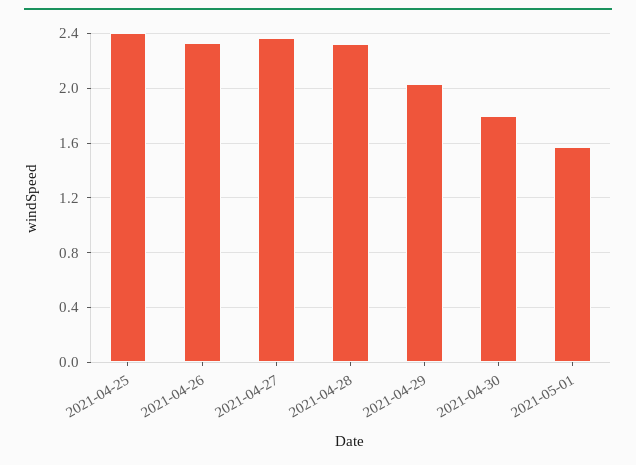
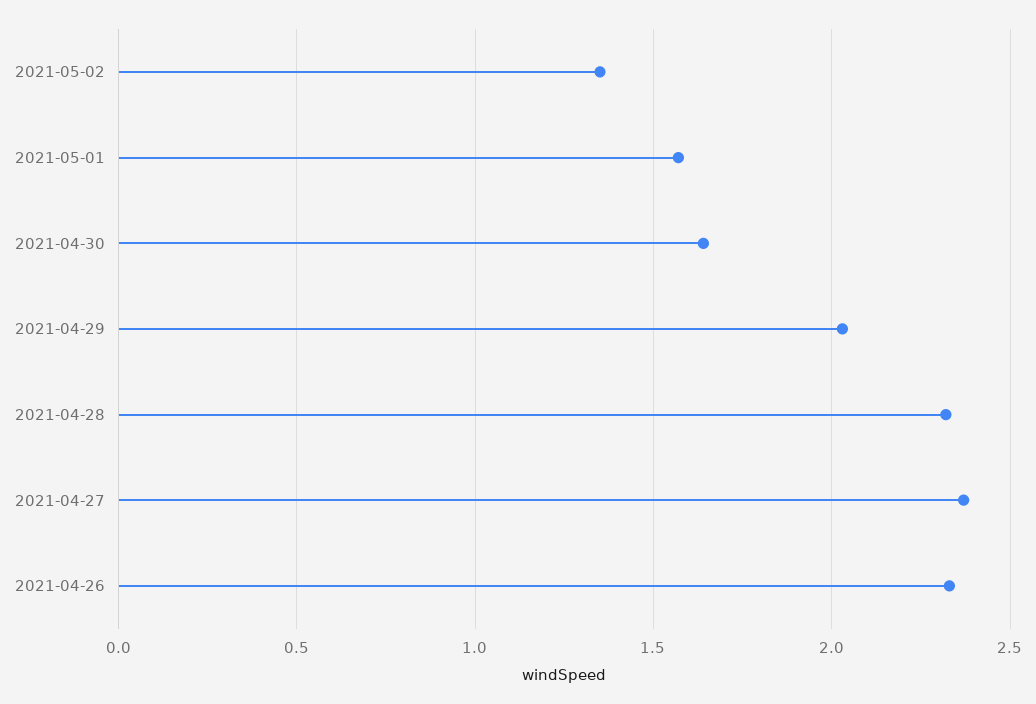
2021-04-25: 2.4 -> none
2021-04-30: 1.8 -> 1.65
2021-05-02: none -> 1.35

